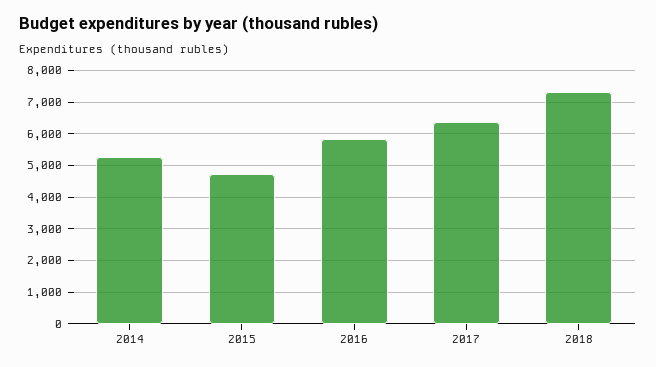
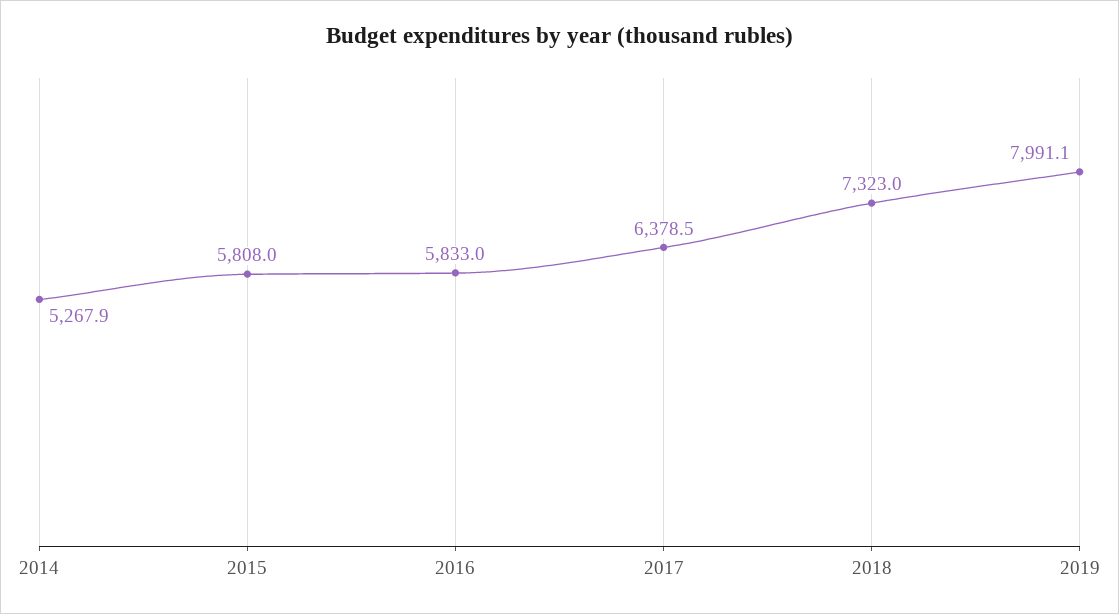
2015: 4800 -> 5808
2019: none -> 7991.1

